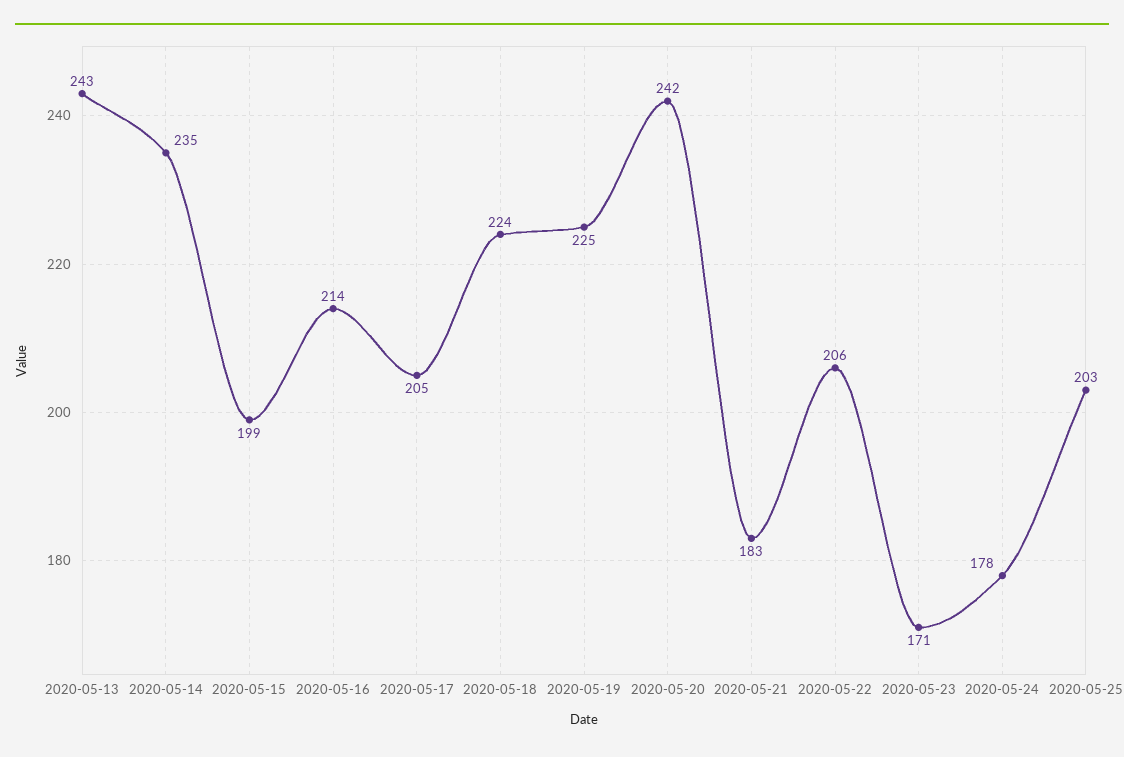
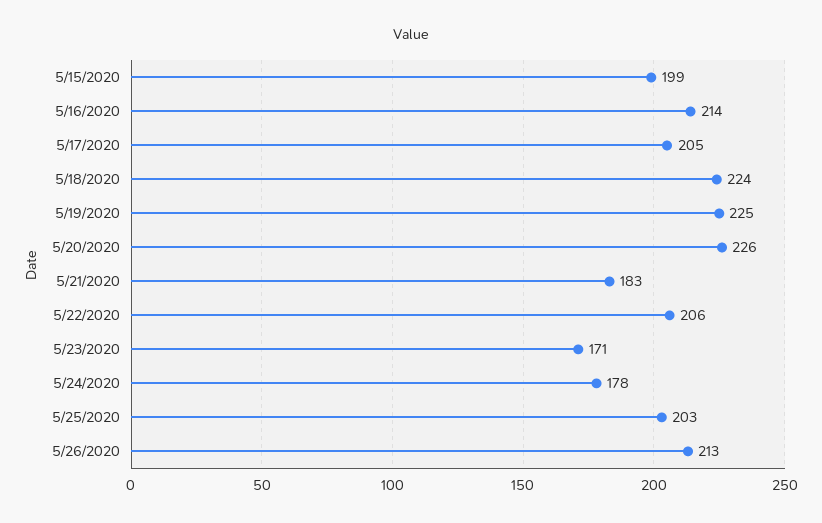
2020-05-13: 243 -> none
2020-05-14: 235 -> none
2020-05-20: 242 -> 226
5/26/2020: none -> 213

